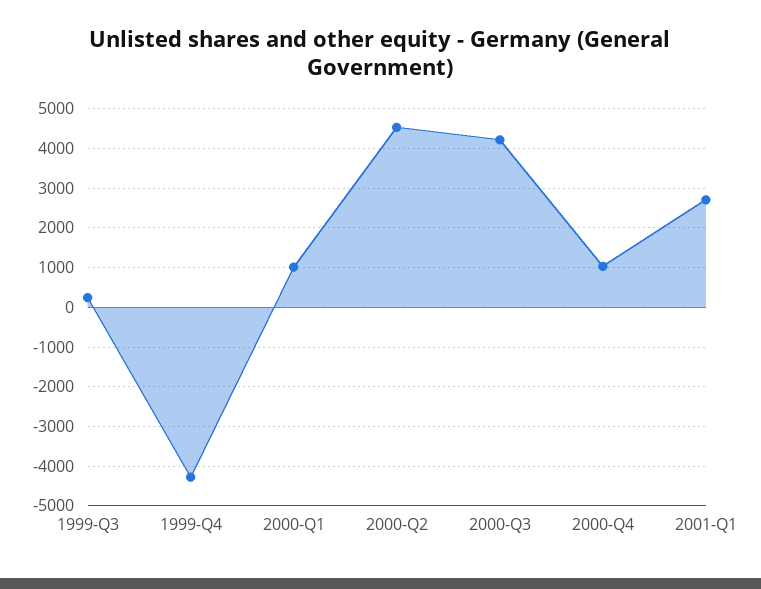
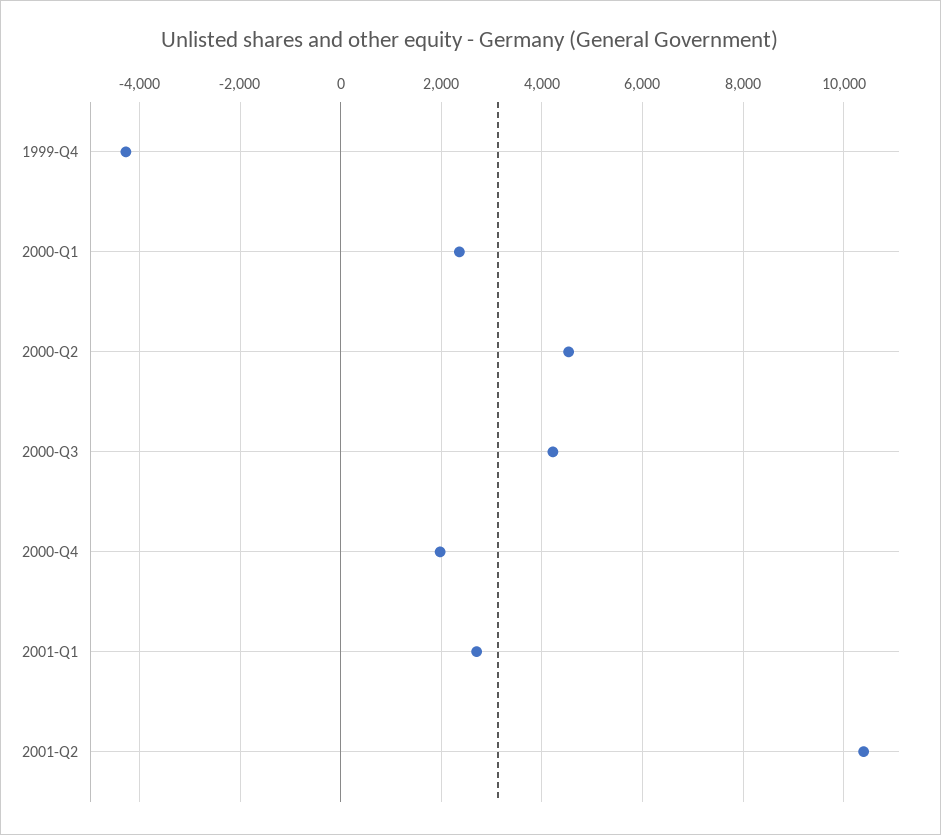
1999-Q3: 200 -> none
2000-Q1: 1000 -> 2400
2000-Q4: 1000 -> 2000
2001-Q2: none -> 10400

